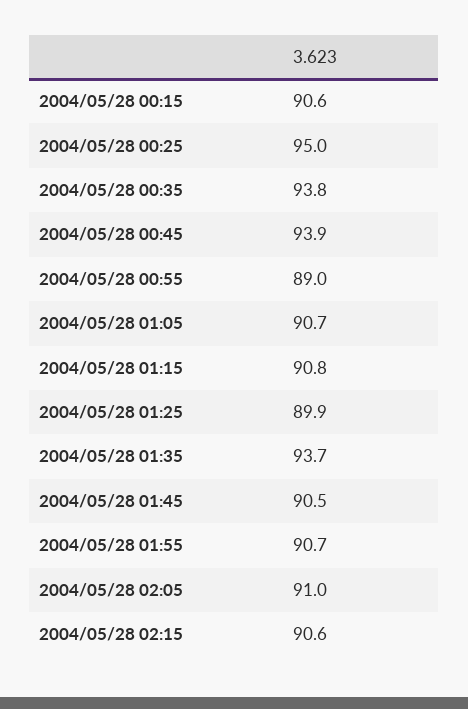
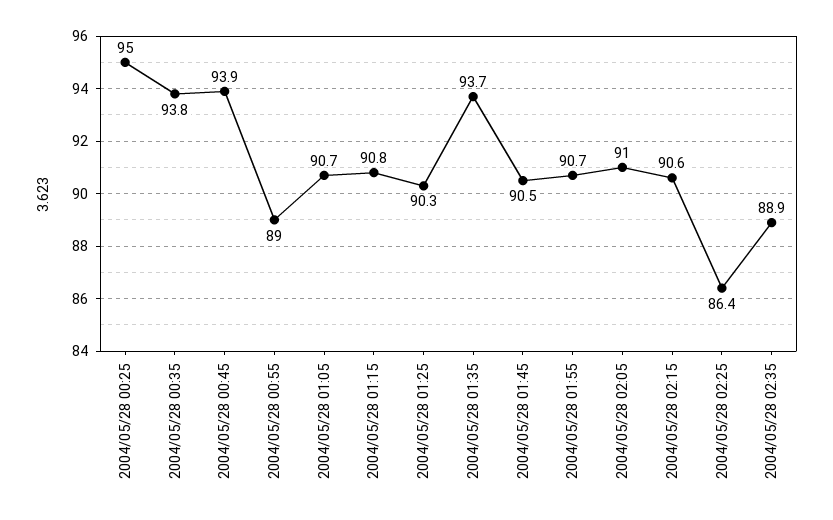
2004/05/28 00:15: 90.6 -> none
2004/05/28 01:25: 89.9 -> 90.3
2004/05/28 02:25: none -> 86.4
2004/05/28 02:35: none -> 88.9

